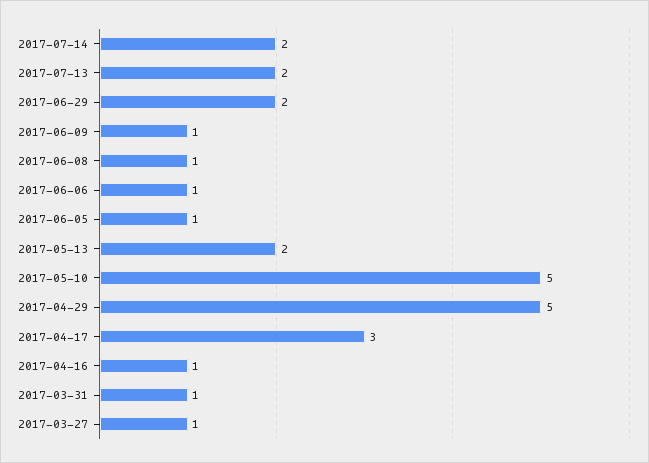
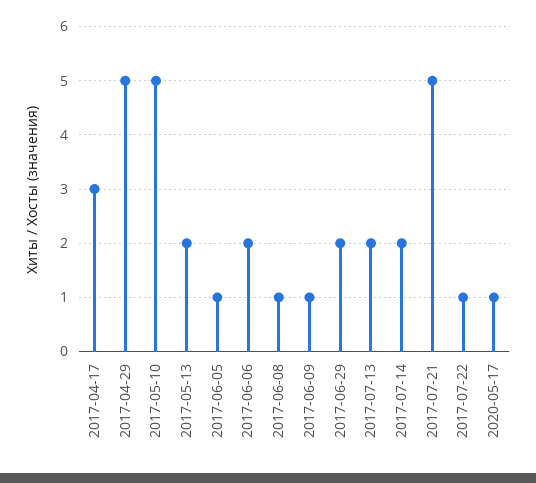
2017-06-06: 1 -> 2
2017-04-16: 1 -> none
2017-03-31: 1 -> none
2017-03-27: 1 -> none
2017-07-21: none -> 5
2017-07-22: none -> 1
2020-05-17: none -> 1

